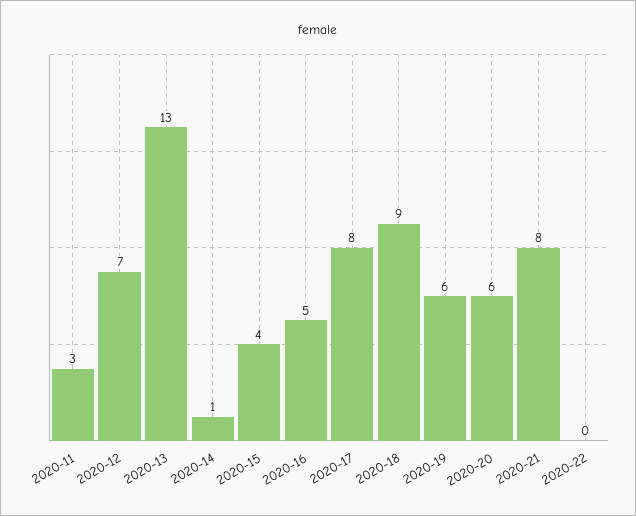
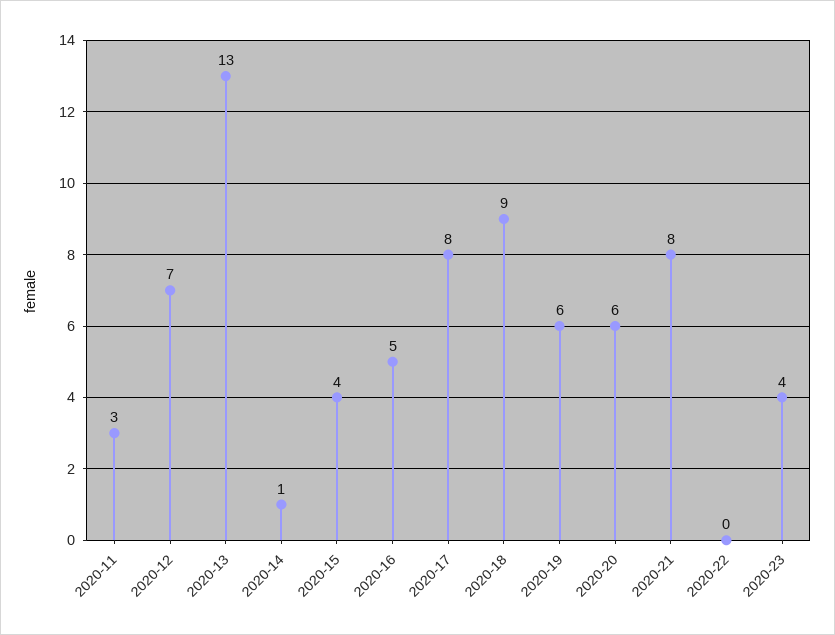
2020-23: none -> 4

